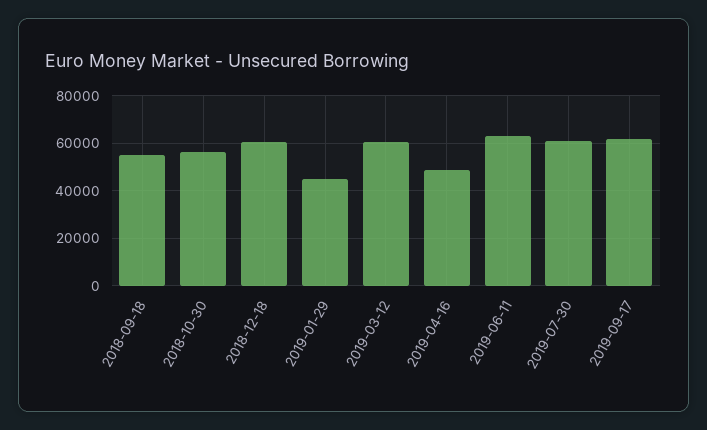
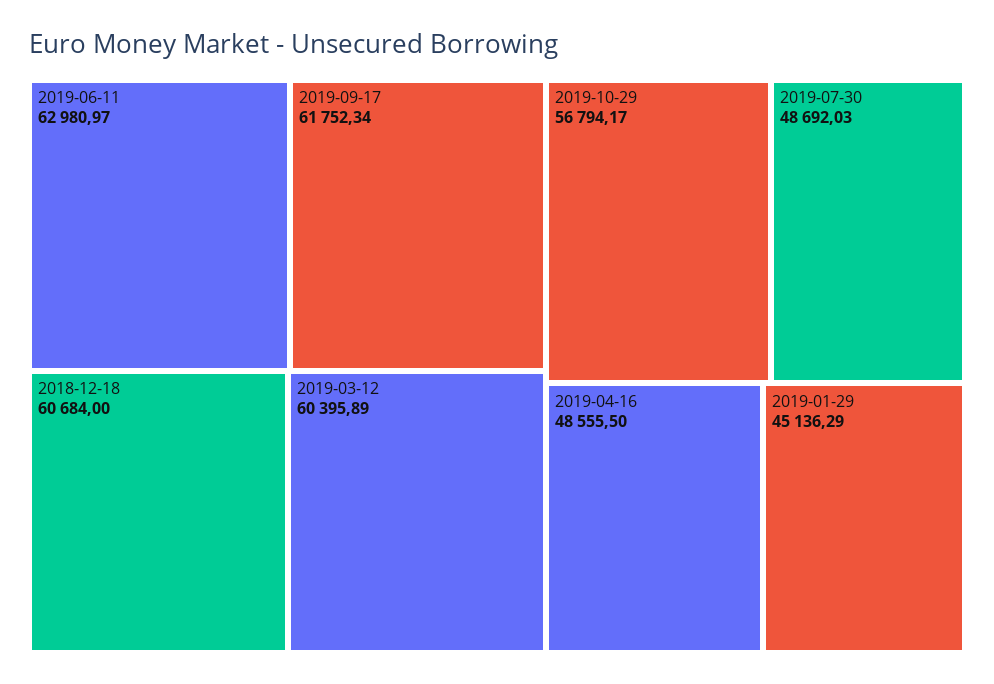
2018-09-18: 55000 -> none
2018-10-30: 55000 -> none
2019-07-30: 60000 -> 48692.03
2019-10-29: none -> 56794.17

